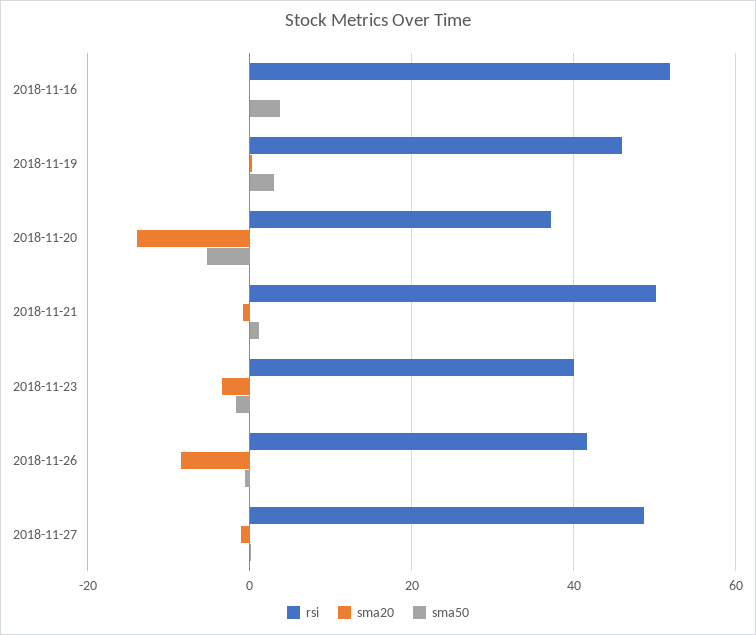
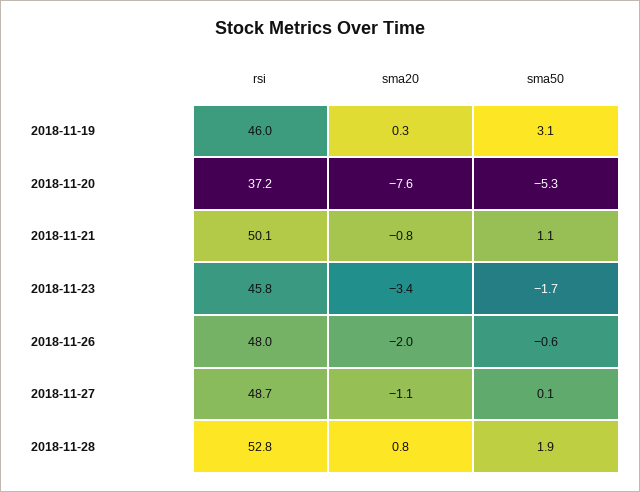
rsi, 2018-11-16: 52 -> none
sma20, 2018-11-16: 0 -> none
sma50, 2018-11-16: 4 -> none
sma20, 2018-11-20: -14 -> -7.6
rsi, 2018-11-23: 40 -> 45.8
rsi, 2018-11-26: 42 -> 48
sma20, 2018-11-26: -8 -> -2
rsi, 2018-11-28: none -> 52.8
sma20, 2018-11-28: none -> 0.8
sma50, 2018-11-28: none -> 1.9

